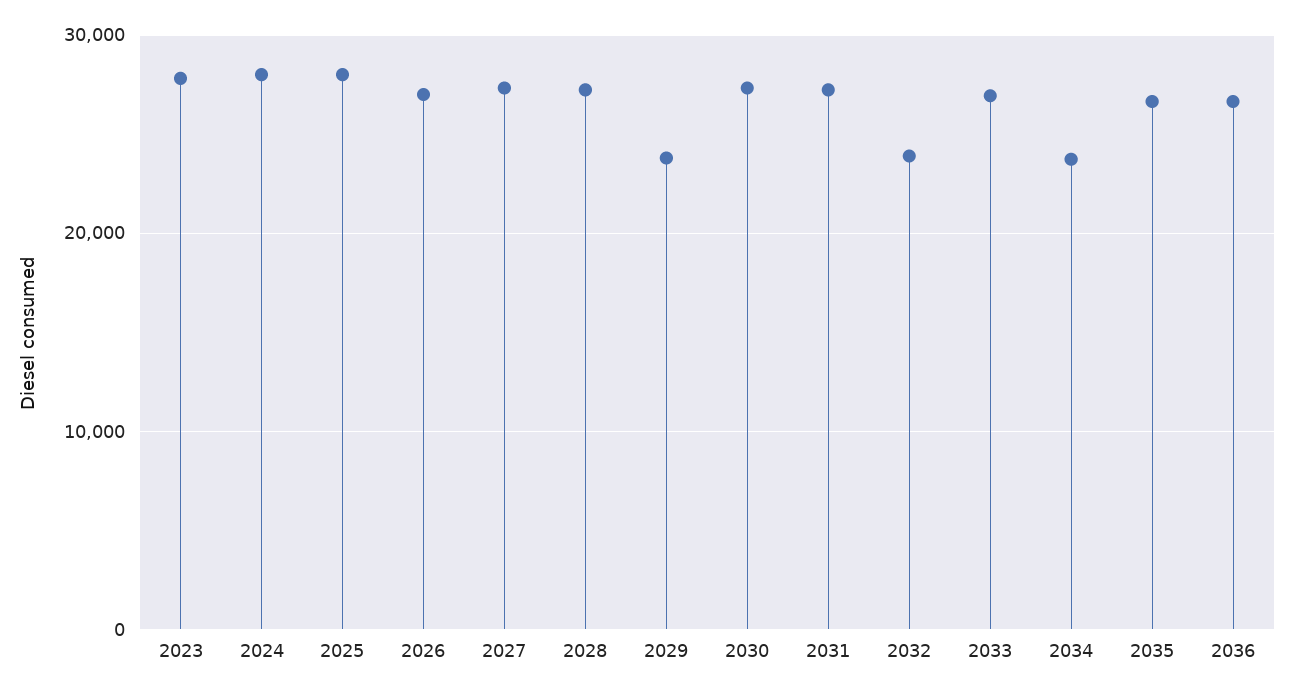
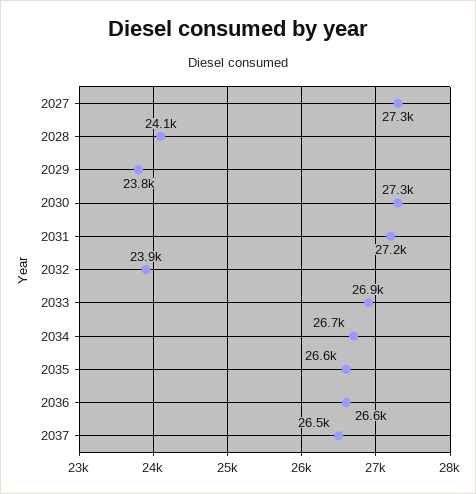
2023: 28000 -> none
2024: 28000 -> none
2025: 28000 -> none
2026: 27000 -> none
2028: 27000 -> 24100
2034: 24000 -> 26700
2037: none -> 26500

